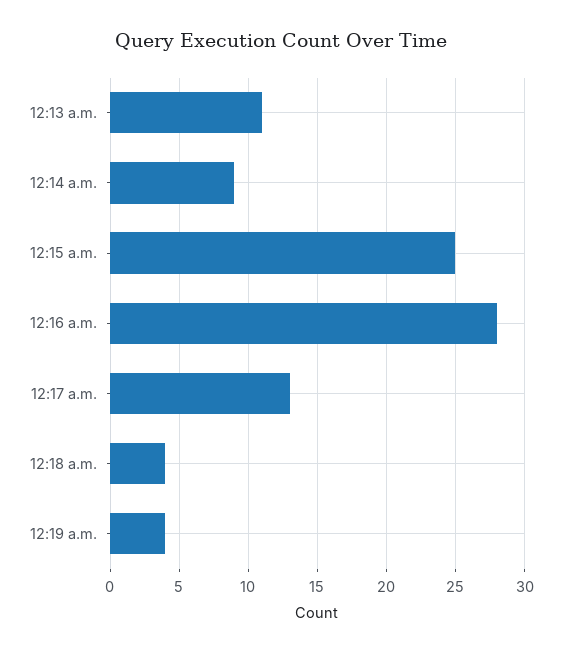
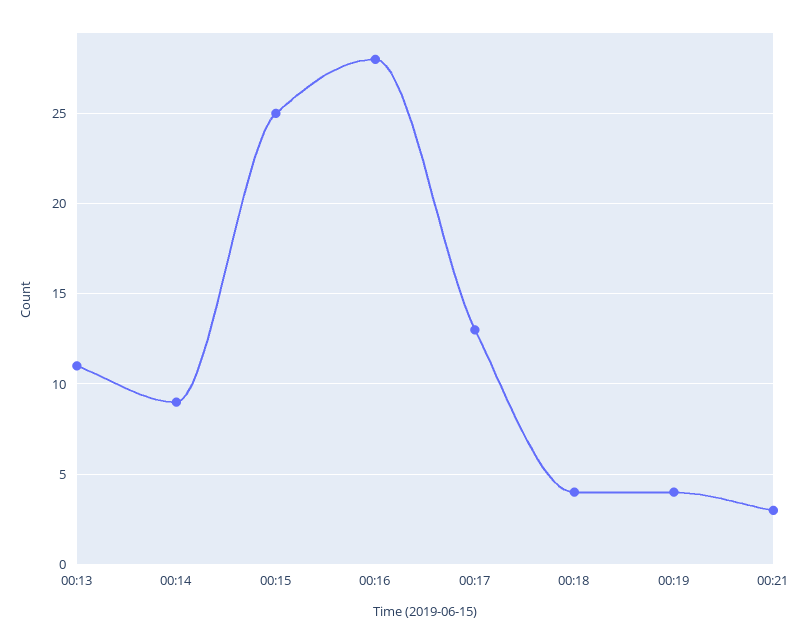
00:21: none -> 3

